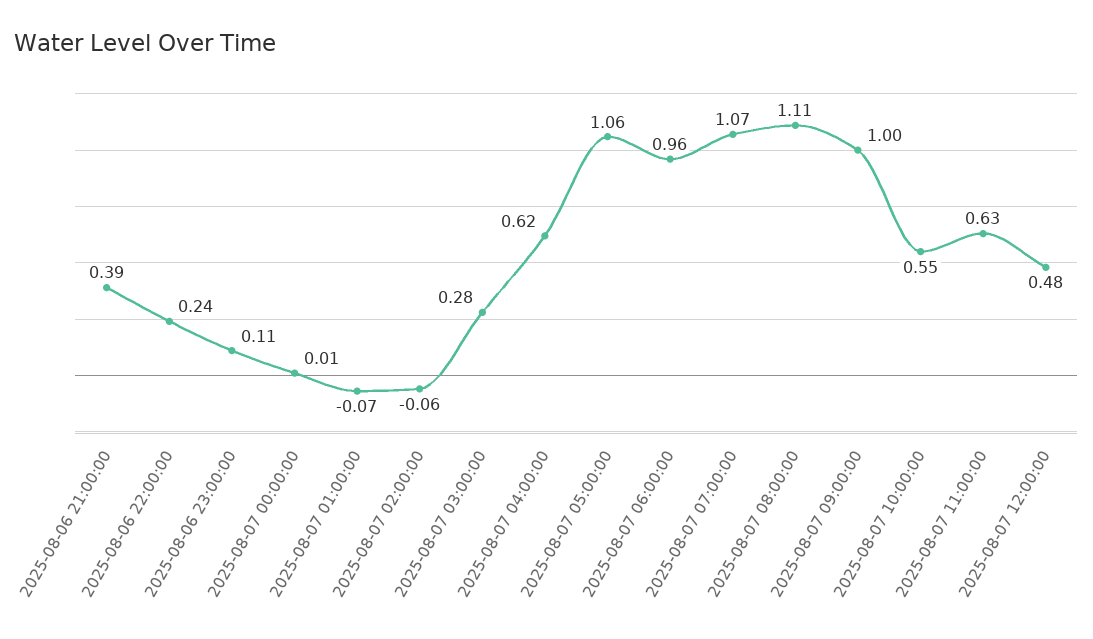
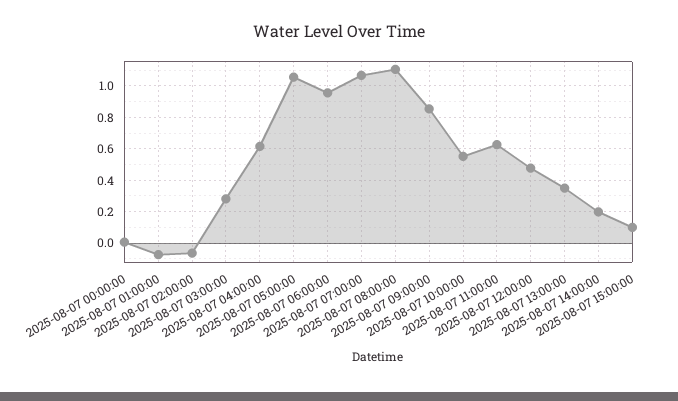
2025-08-06 21:00:00: 0.39 -> none
2025-08-06 22:00:00: 0.24 -> none
2025-08-06 23:00:00: 0.11 -> none
2025-08-07 09:00:00: 1 -> 0.85
2025-08-07 13:00:00: none -> 0.35
2025-08-07 14:00:00: none -> 0.2
2025-08-07 15:00:00: none -> 0.1

